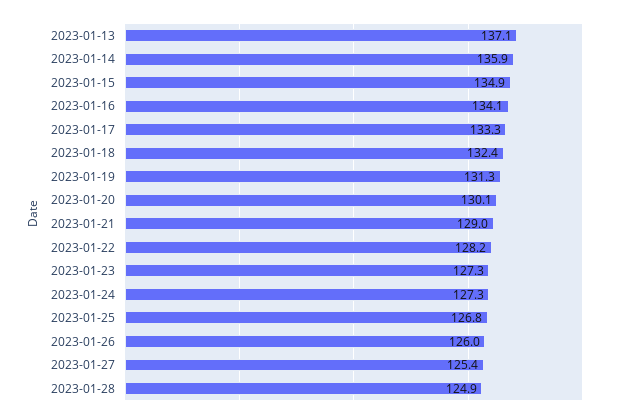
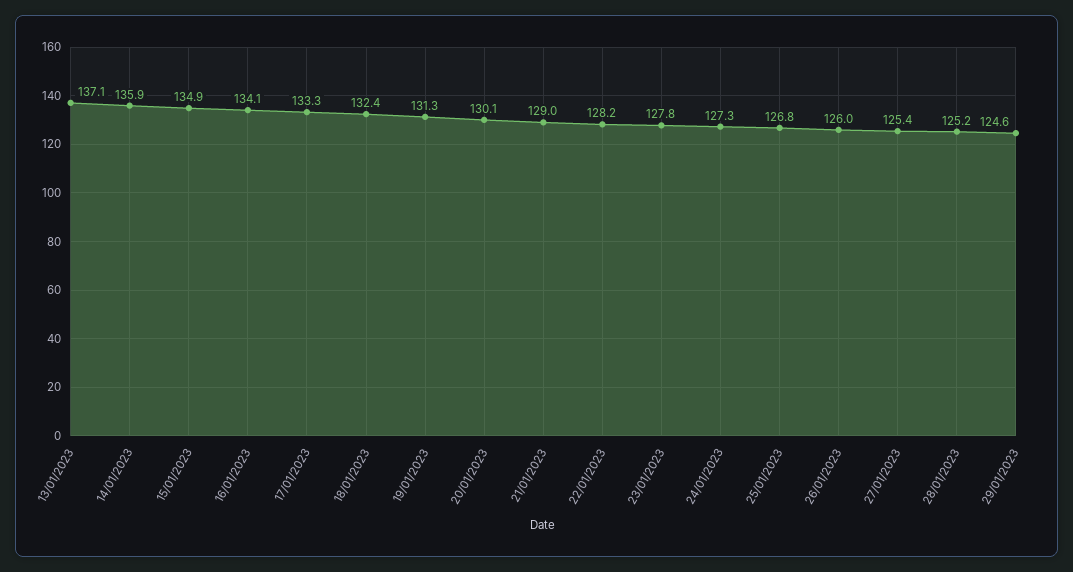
2023-01-23: 127.3 -> 127.8
2023-01-28: 124.9 -> 125.2
29/01/2023: none -> 124.6

